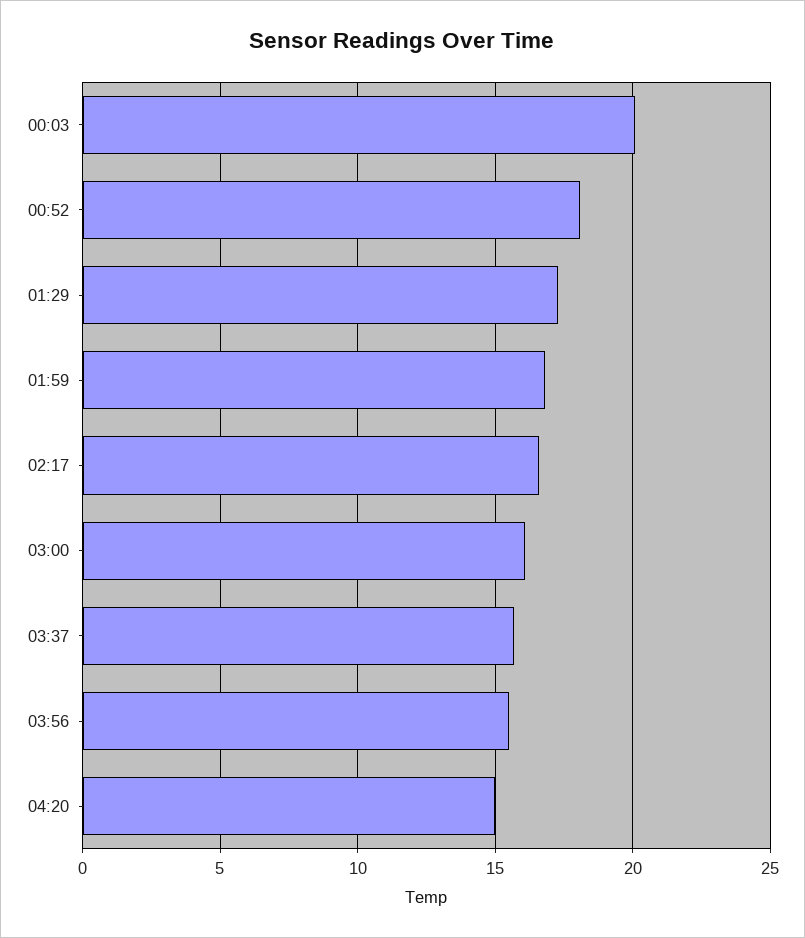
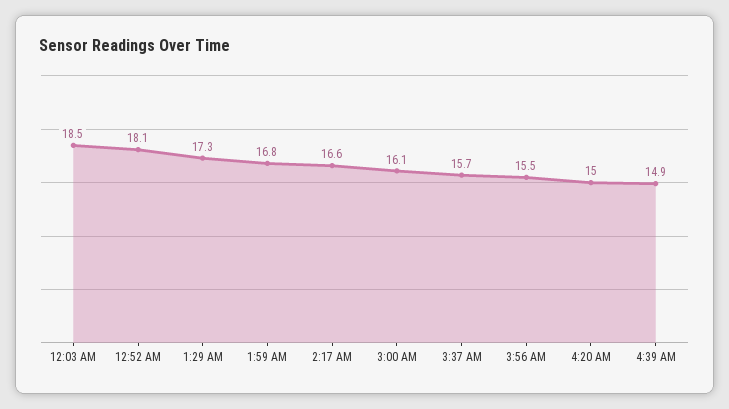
00:03: 20 -> 18.5
4:39 AM: none -> 14.9

